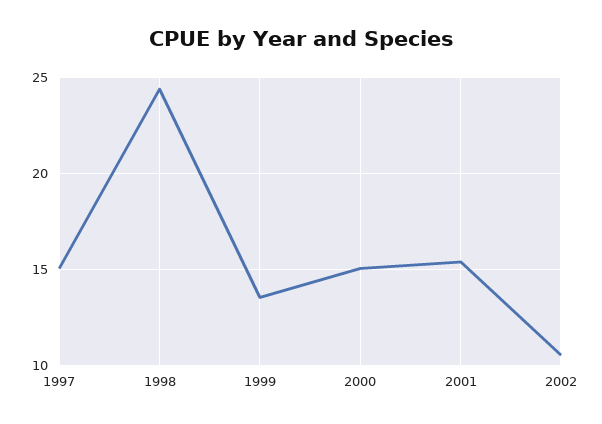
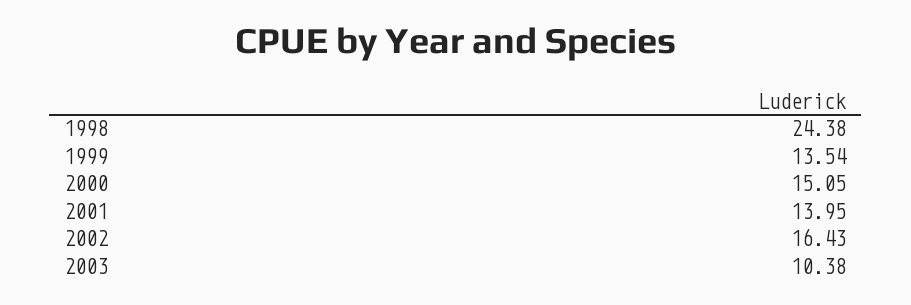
1997: 15 -> none
2001: 15.5 -> 13.95
2002: 10.5 -> 16.43
2003: none -> 10.38

